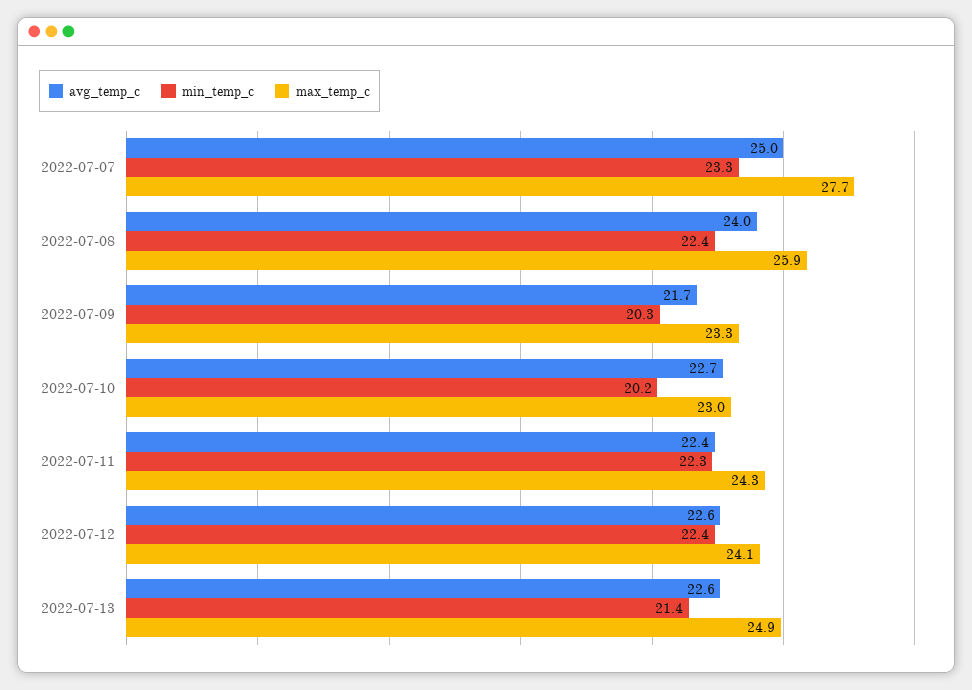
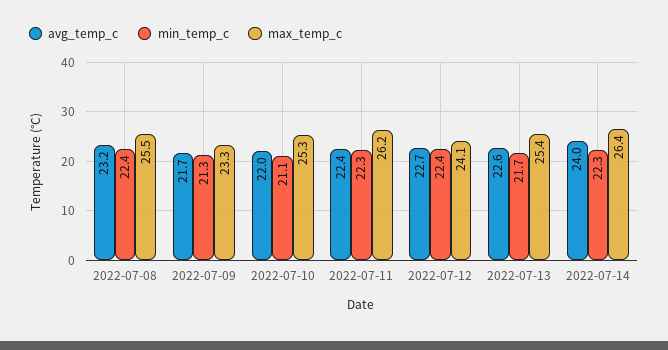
avg_temp_c, 2022-07-07: 25 -> none
min_temp_c, 2022-07-07: 23.3 -> none
max_temp_c, 2022-07-07: 27.7 -> none
avg_temp_c, 2022-07-08: 24 -> 23.2
max_temp_c, 2022-07-08: 25.9 -> 25.5
min_temp_c, 2022-07-09: 20.3 -> 21.3
avg_temp_c, 2022-07-10: 22.7 -> 22
min_temp_c, 2022-07-10: 20.2 -> 21.1
max_temp_c, 2022-07-10: 23 -> 25.3
max_temp_c, 2022-07-11: 24.3 -> 26.2
avg_temp_c, 2022-07-12: 22.6 -> 22.7
min_temp_c, 2022-07-13: 21.4 -> 21.7
max_temp_c, 2022-07-13: 24.9 -> 25.4
avg_temp_c, 2022-07-14: none -> 24
min_temp_c, 2022-07-14: none -> 22.3
max_temp_c, 2022-07-14: none -> 26.4

